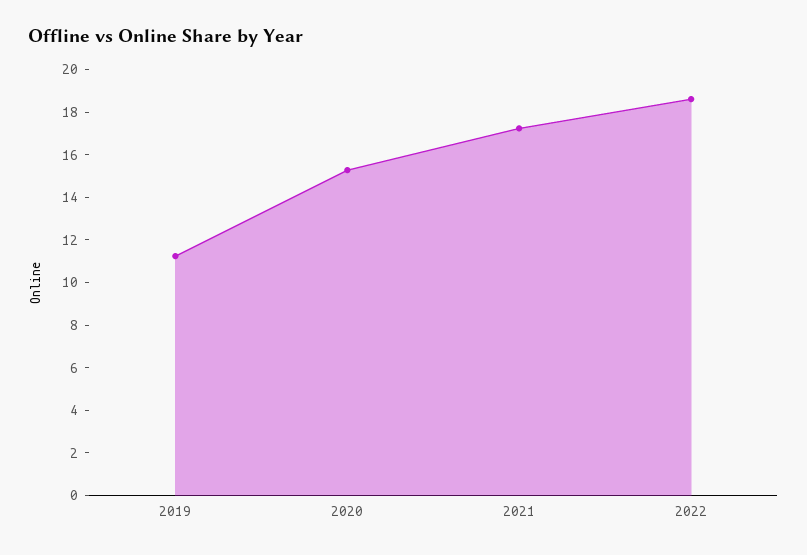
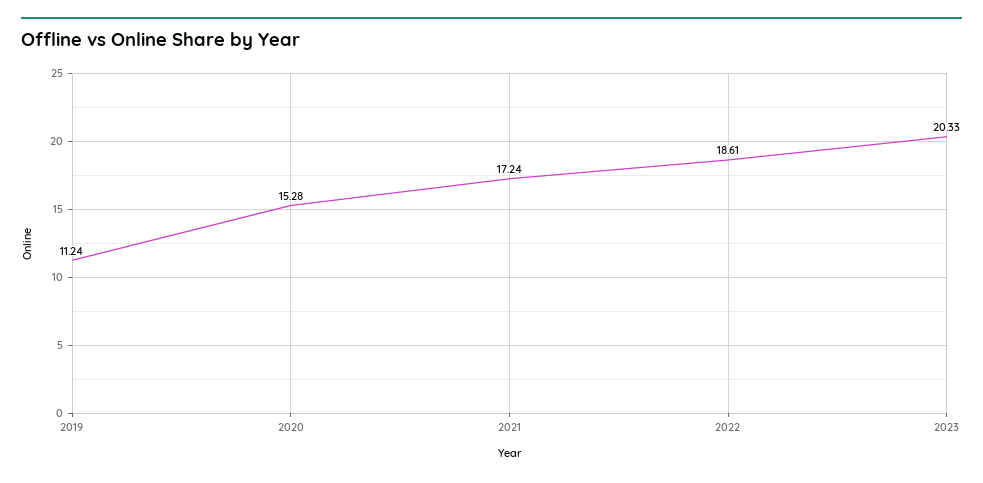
2023: none -> 20.33

